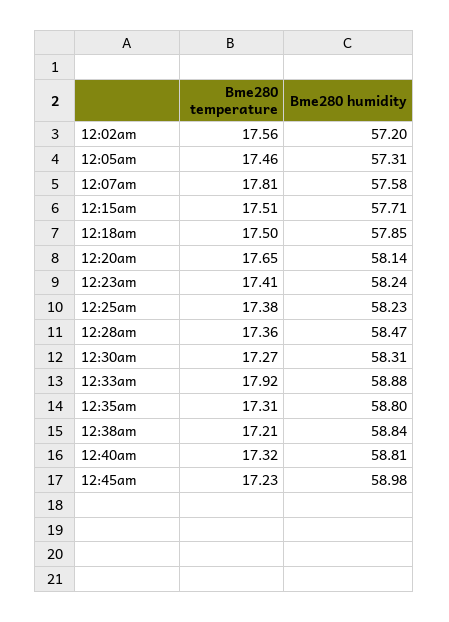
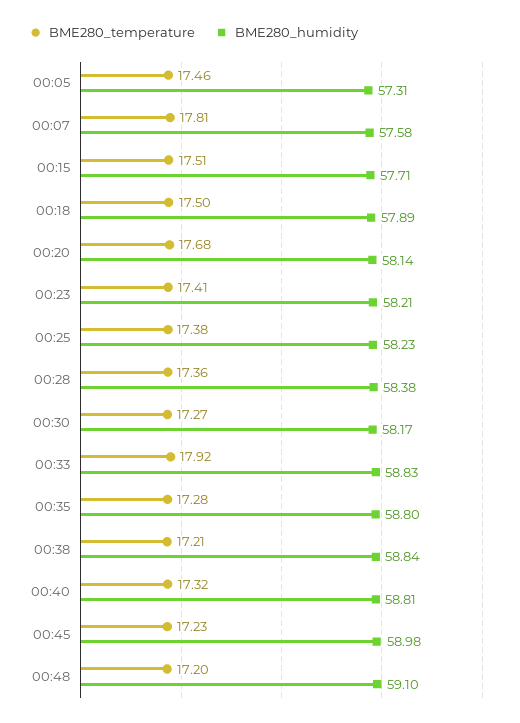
Bme280 temperature, 12:02am: 17.56 -> none
Bme280 humidity, 12:02am: 57.2 -> none
Bme280 humidity, 12:18am: 57.85 -> 57.89
Bme280 temperature, 12:20am: 17.65 -> 17.68
Bme280 humidity, 12:23am: 58.24 -> 58.21
Bme280 humidity, 12:28am: 58.47 -> 58.38
Bme280 humidity, 12:30am: 58.31 -> 58.17
Bme280 humidity, 12:33am: 58.88 -> 58.83
Bme280 temperature, 12:35am: 17.31 -> 17.28
Bme280 temperature, 00:48: none -> 17.2
Bme280 humidity, 00:48: none -> 59.1

